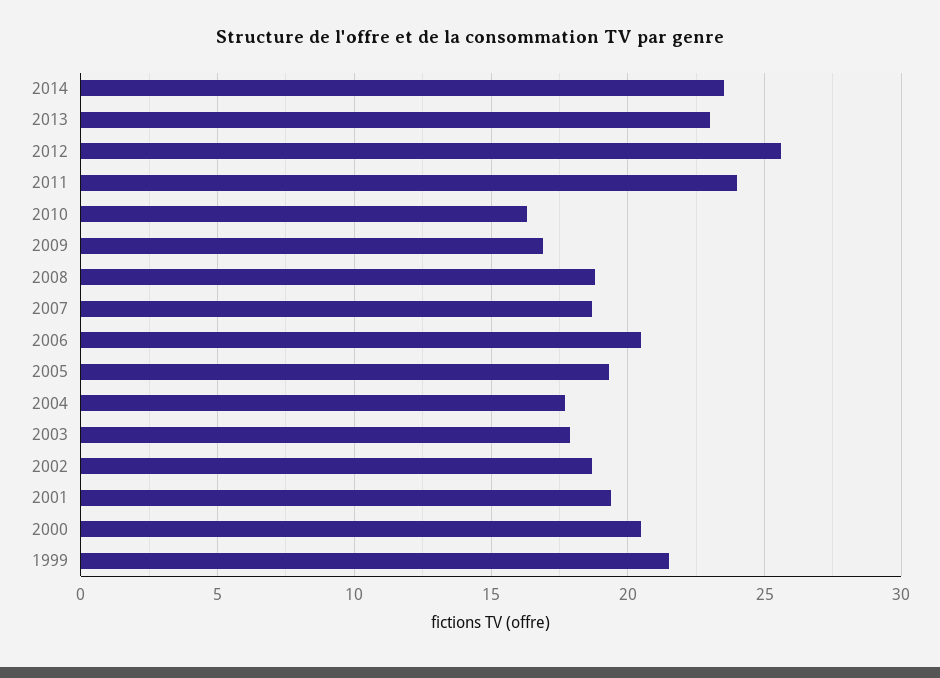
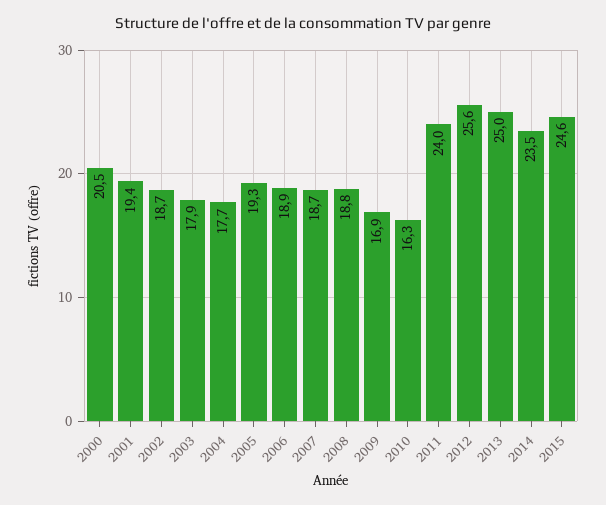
2013: 23 -> 25
2006: 20.5 -> 18.9
1999: 21.5 -> none
2015: none -> 24.6

